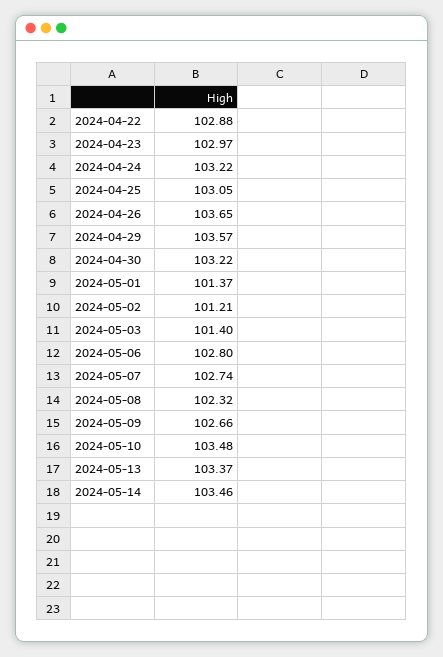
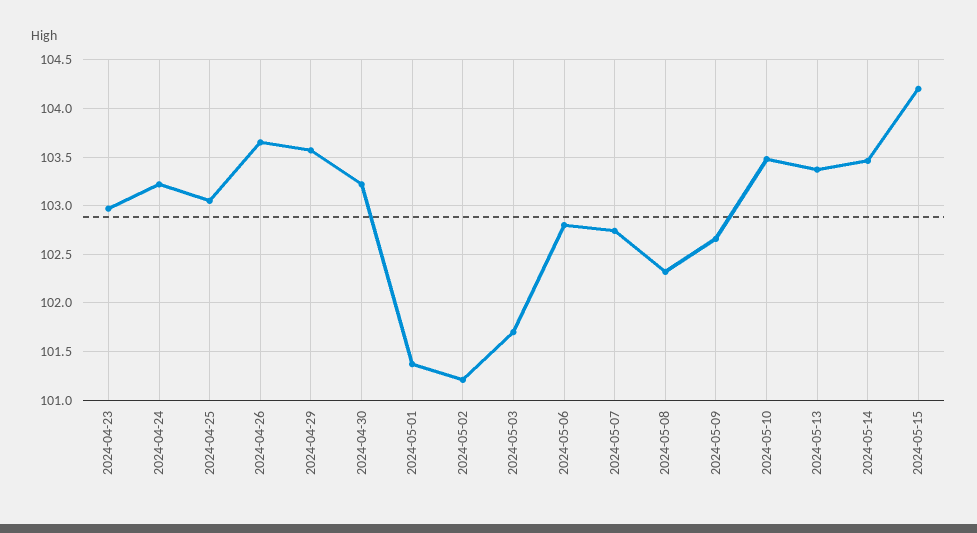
2024-04-22: 102.88 -> none
2024-05-03: 101.4 -> 101.7
2024-05-15: none -> 104.2

